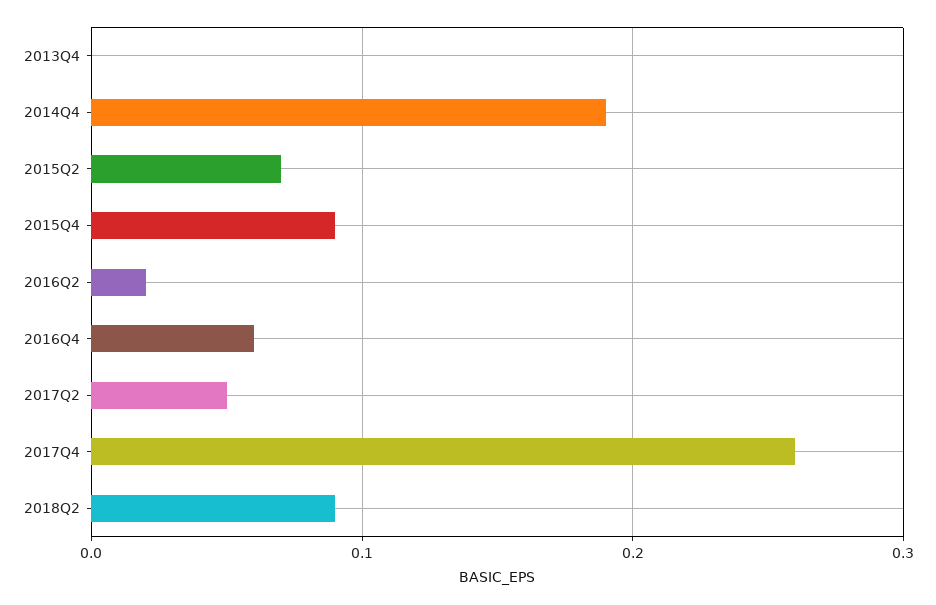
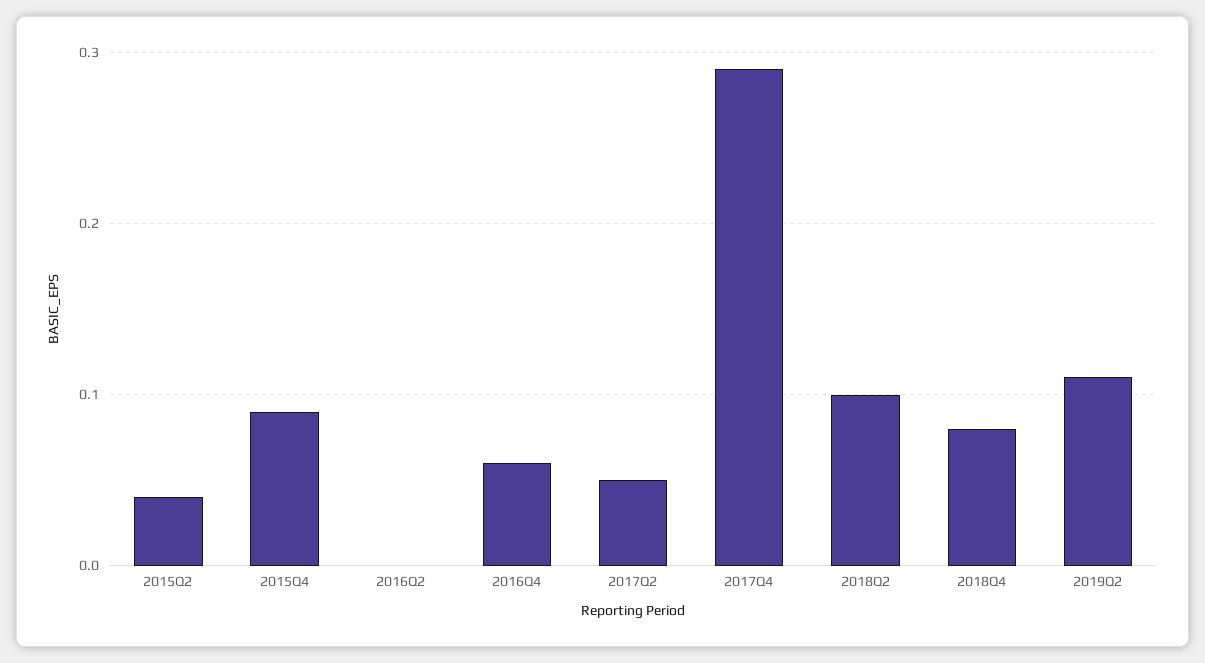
2013Q4: 0 -> none
2014Q4: 0.19 -> none
2015Q2: 0.07 -> 0.04
2016Q2: 0.02 -> 0
2017Q4: 0.26 -> 0.29
2018Q2: 0.09 -> 0.1
2018Q4: none -> 0.08
2019Q2: none -> 0.11

